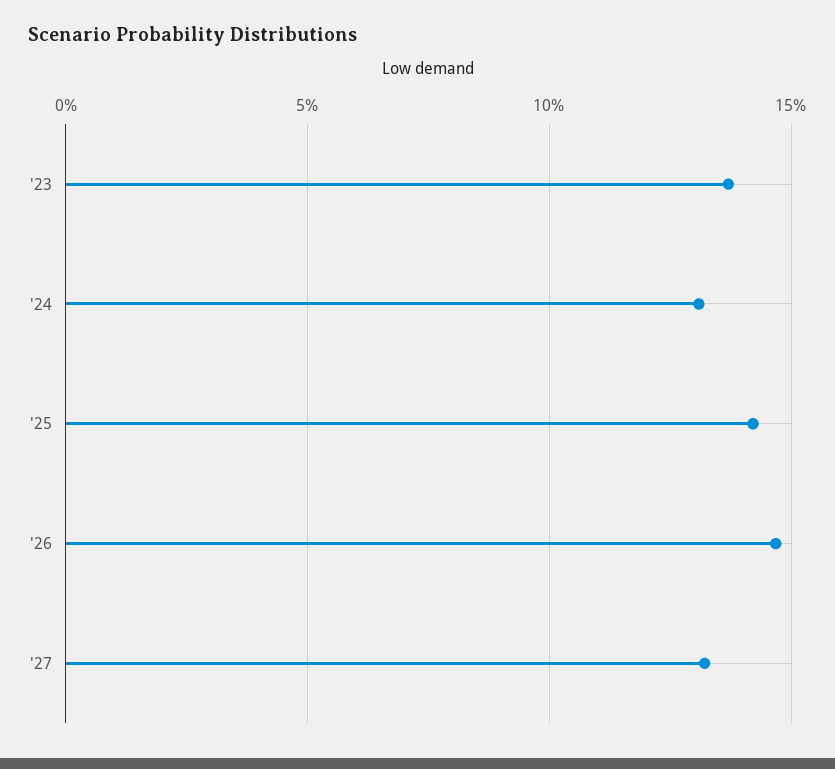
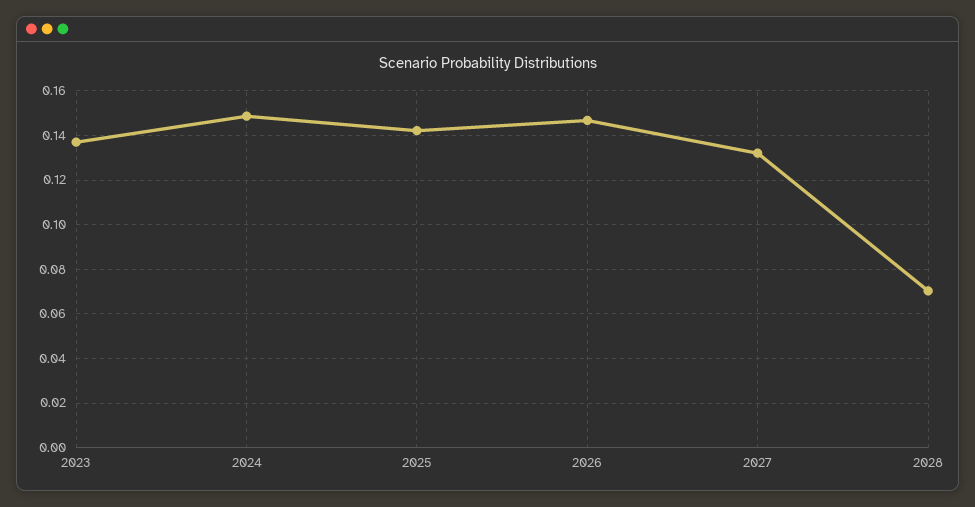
'24: 0.13 -> 0.15
2028: none -> 0.07

